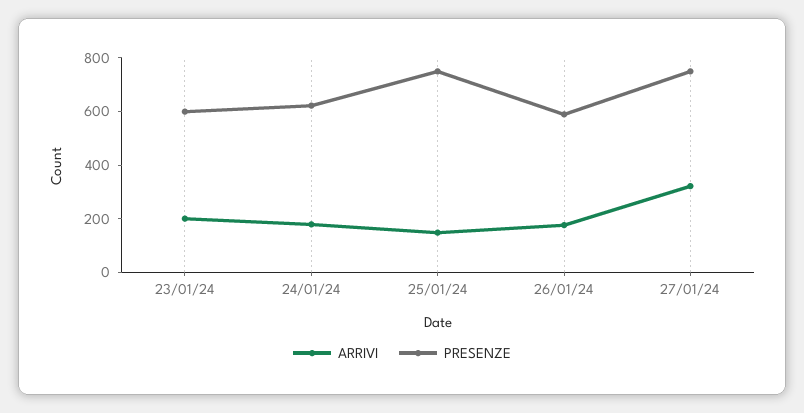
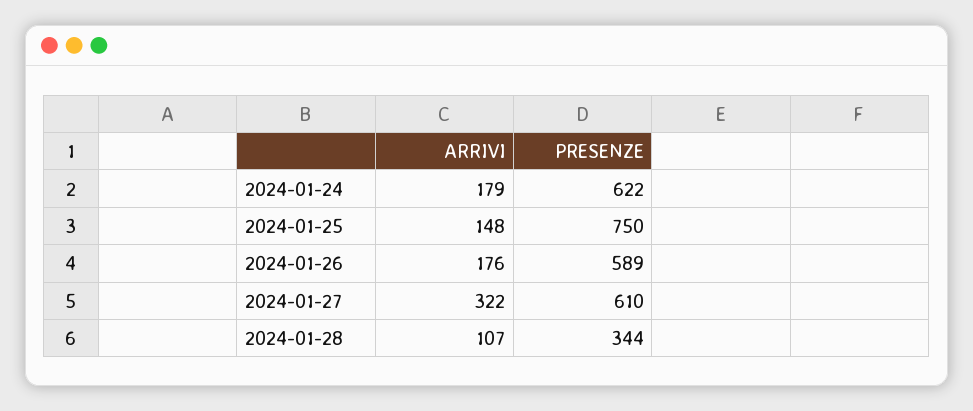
ARRIVI, 23/01/24: 200 -> none
PRESENZE, 23/01/24: 600 -> none
PRESENZE, 27/01/24: 750 -> 610
ARRIVI, 2024-01-28: none -> 107
PRESENZE, 2024-01-28: none -> 344

